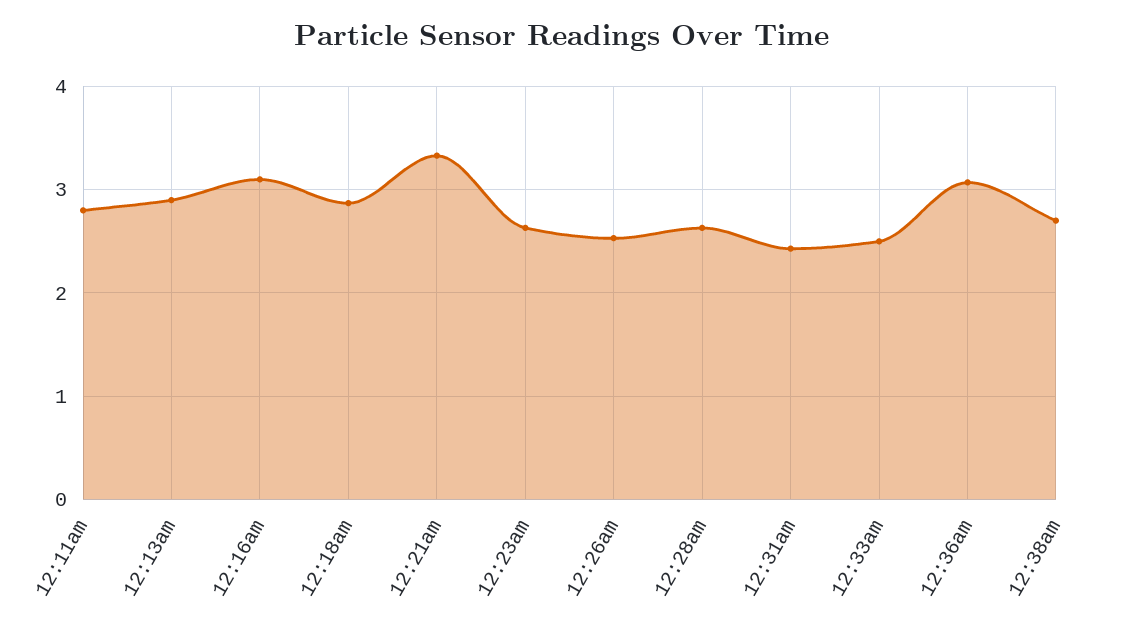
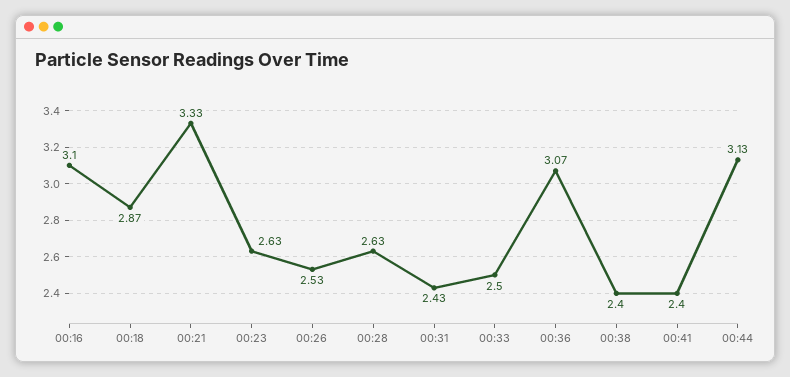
12:11am: 2.8 -> none
12:13am: 2.9 -> none
12:38am: 2.7 -> 2.4
00:41: none -> 2.4
00:44: none -> 3.13

